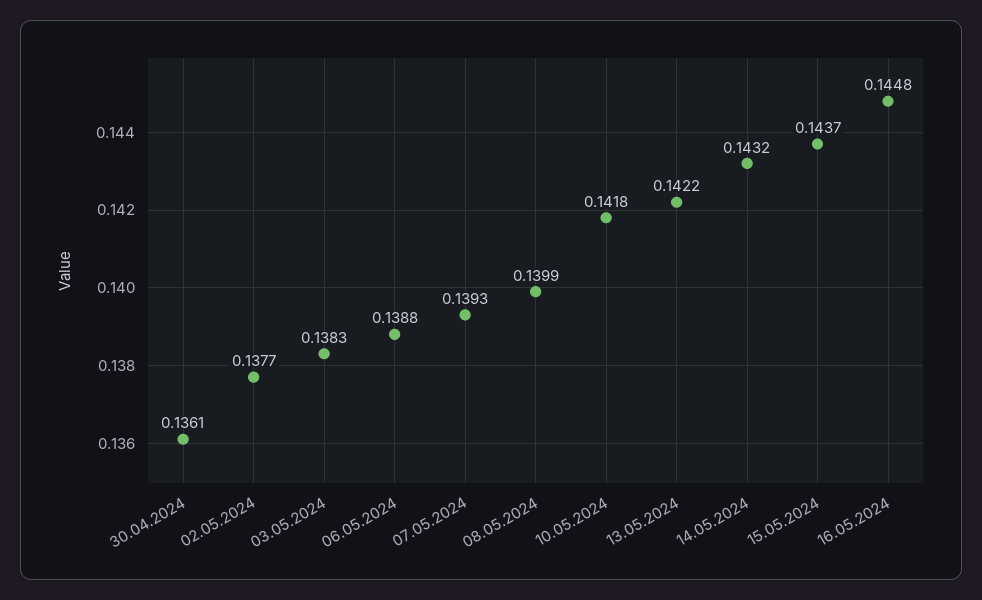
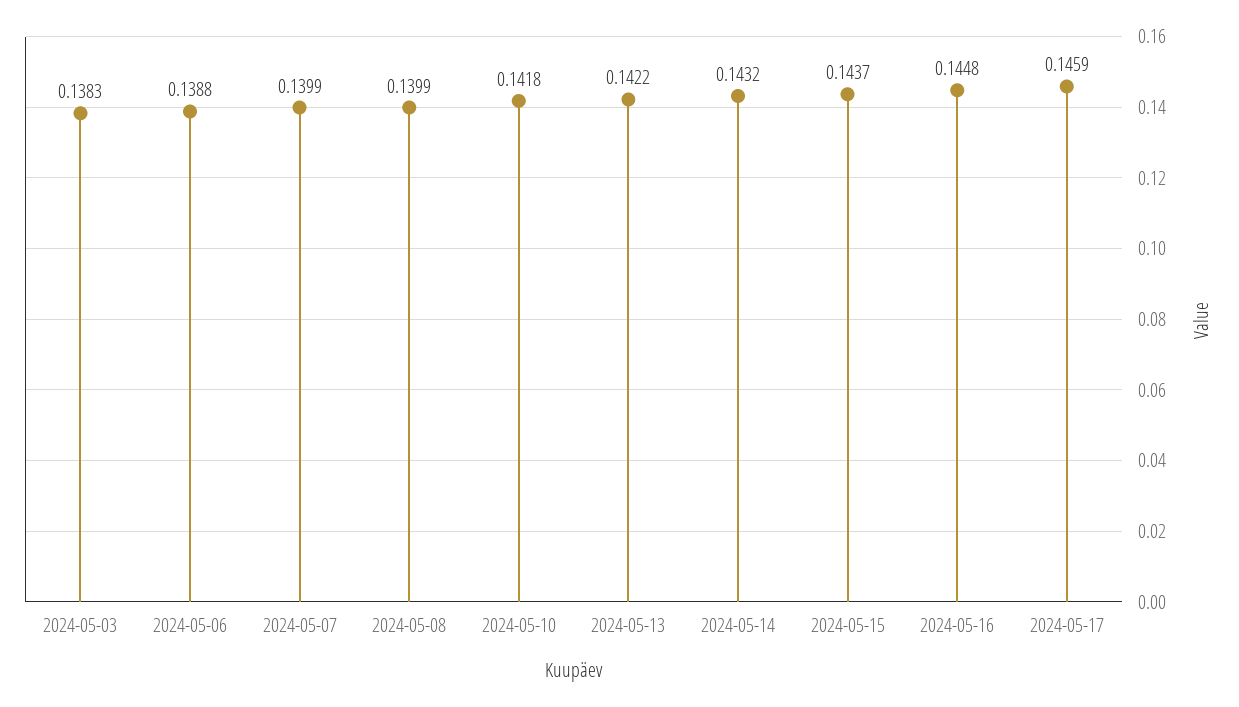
30.04.2024: 0.1361 -> none
02.05.2024: 0.1377 -> none
07.05.2024: 0.1393 -> 0.1399
2024-05-17: none -> 0.1459

